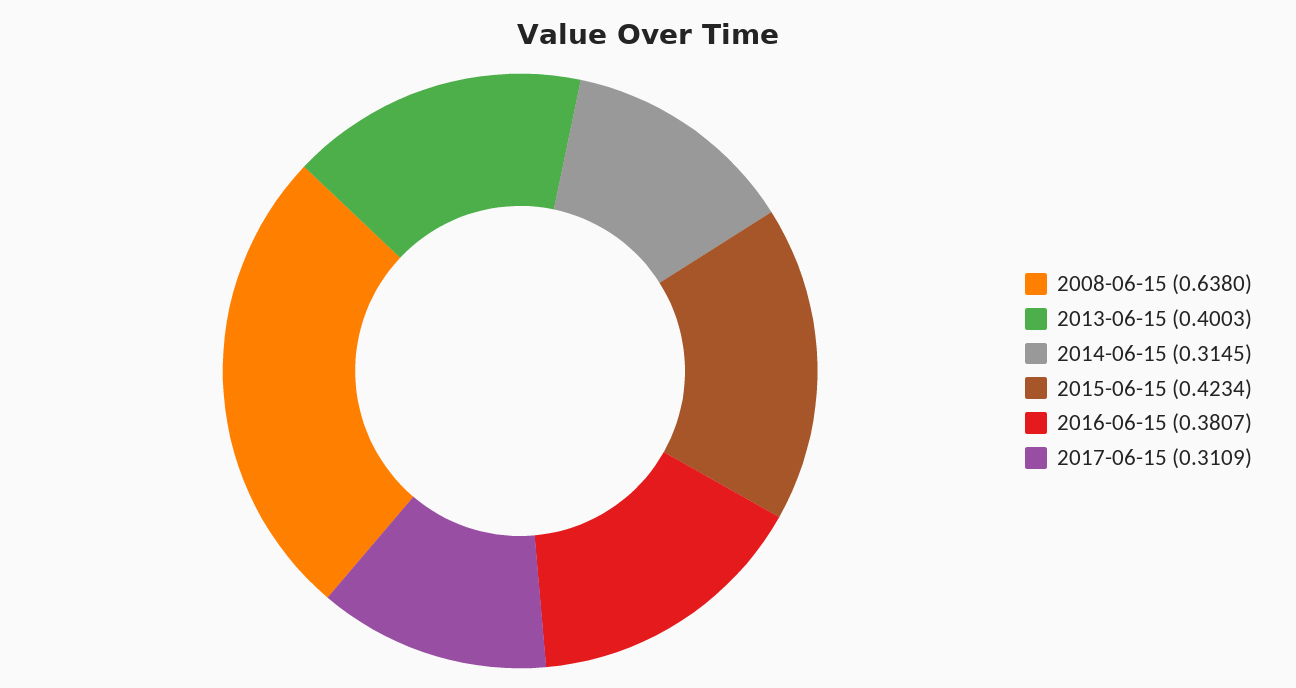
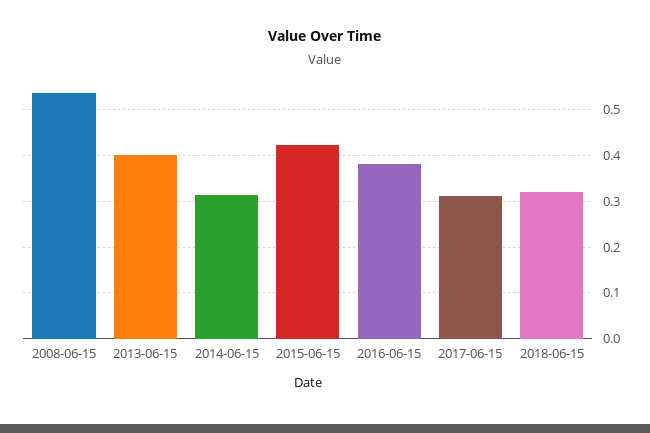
2008-06-15: 0.638 -> 0.54
2018-06-15: none -> 0.32

